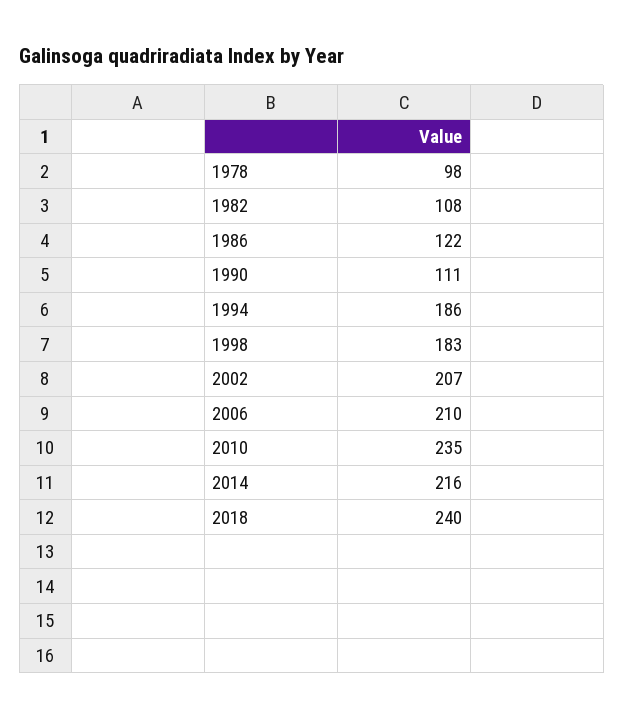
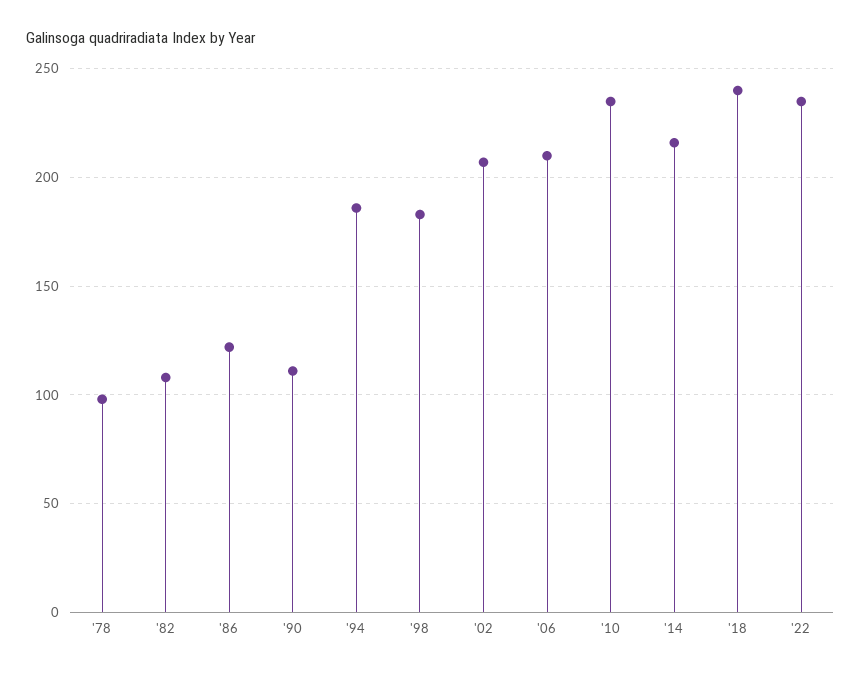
'22: none -> 235

